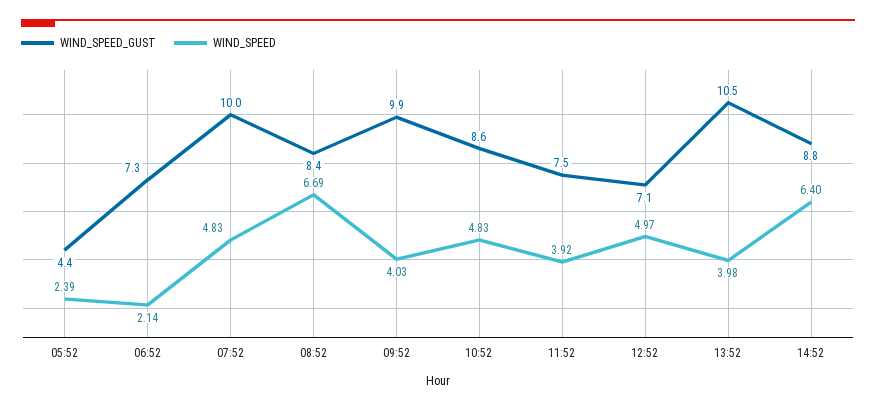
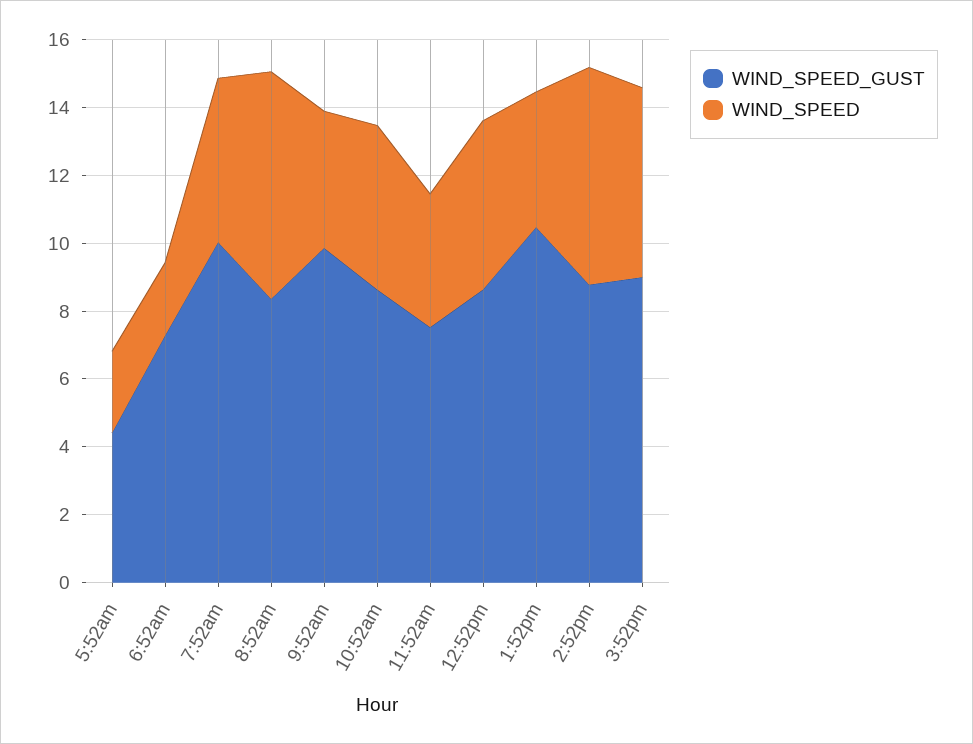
WIND_SPEED_GUST, 12:52: 7.1 -> 8.5
WIND_SPEED_GUST, 3:52pm: none -> 9
WIND_SPEED, 3:52pm: none -> 5.5

